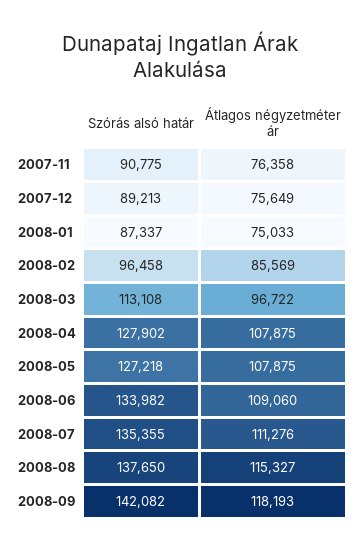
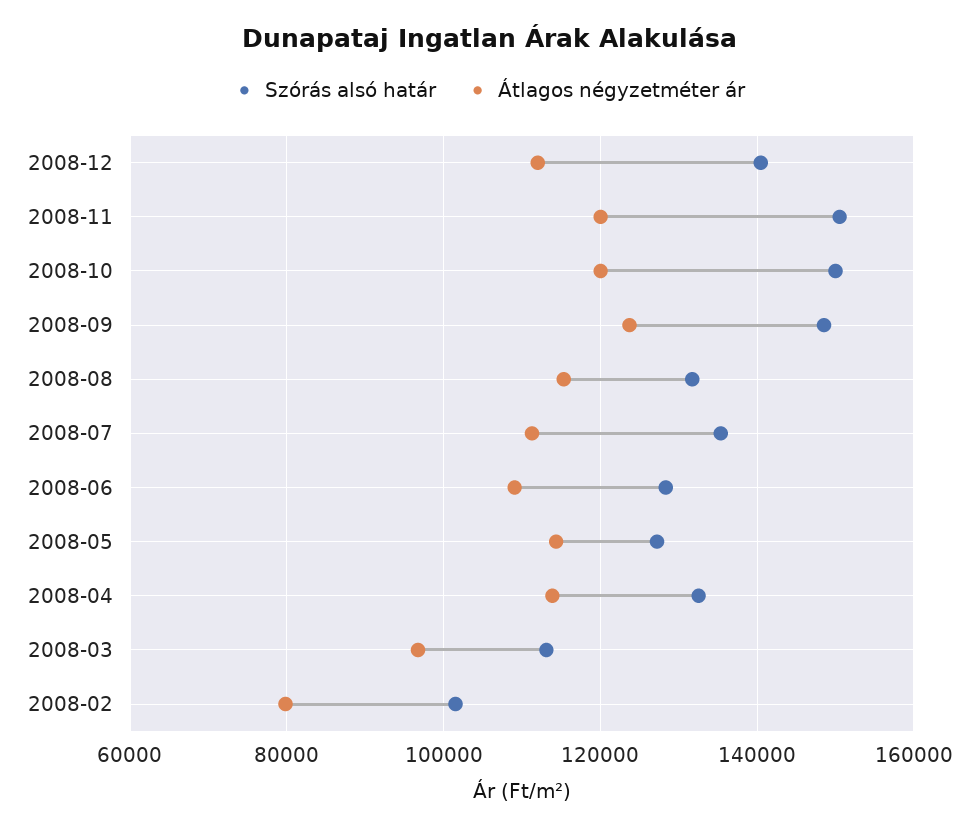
Szórás alsó határ, 2007-11: 90775 -> none
Átlagos négyzetméter ár, 2007-11: 76358 -> none
Szórás alsó határ, 2007-12: 89213 -> none
Átlagos négyzetméter ár, 2007-12: 75649 -> none
Szórás alsó határ, 2008-01: 87337 -> none
Átlagos négyzetméter ár, 2008-01: 75033 -> none
Szórás alsó határ, 2008-02: 96458 -> 102000
Átlagos négyzetméter ár, 2008-02: 85569 -> 80000
Szórás alsó határ, 2008-04: 127902 -> 132000
Átlagos négyzetméter ár, 2008-04: 107875 -> 114000
Átlagos négyzetméter ár, 2008-05: 107875 -> 114000
Szórás alsó határ, 2008-06: 133982 -> 128000
Szórás alsó határ, 2008-08: 137650 -> 132000
Szórás alsó határ, 2008-09: 142082 -> 148000
Átlagos négyzetméter ár, 2008-09: 118193 -> 124000
Szórás alsó határ, 2008-12: none -> 140000
Átlagos négyzetméter ár, 2008-12: none -> 112000
Szórás alsó határ, 2008-11: none -> 150000
Átlagos négyzetméter ár, 2008-11: none -> 120000
Szórás alsó határ, 2008-10: none -> 150000
Átlagos négyzetméter ár, 2008-10: none -> 120000

